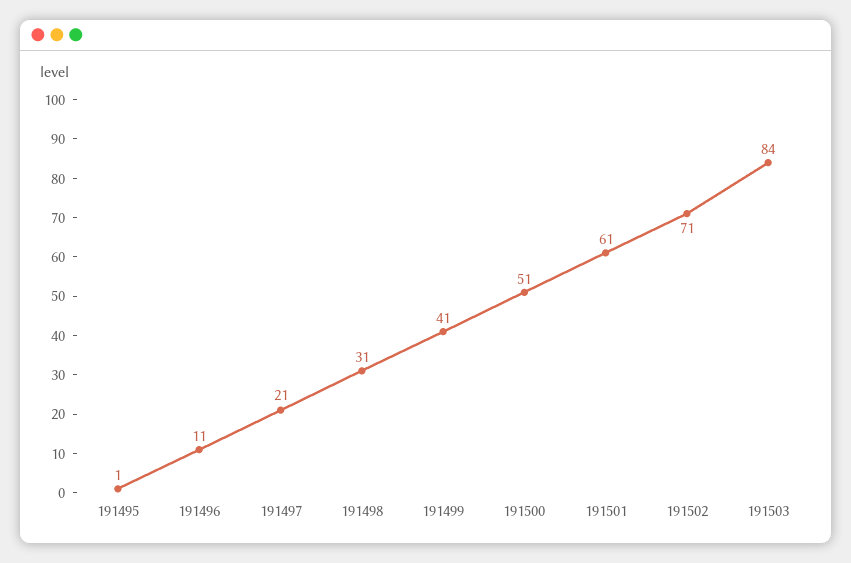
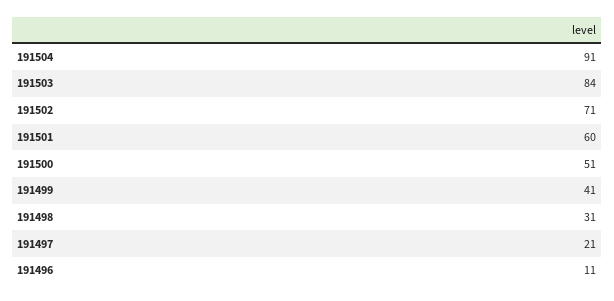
191495: 1 -> none
191501: 61 -> 60
191504: none -> 91

